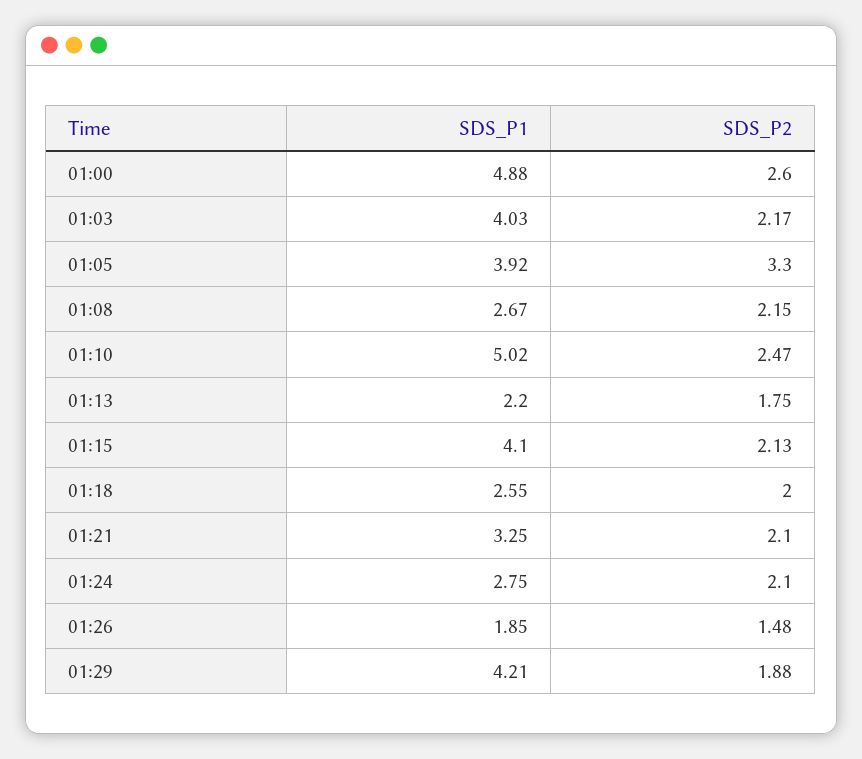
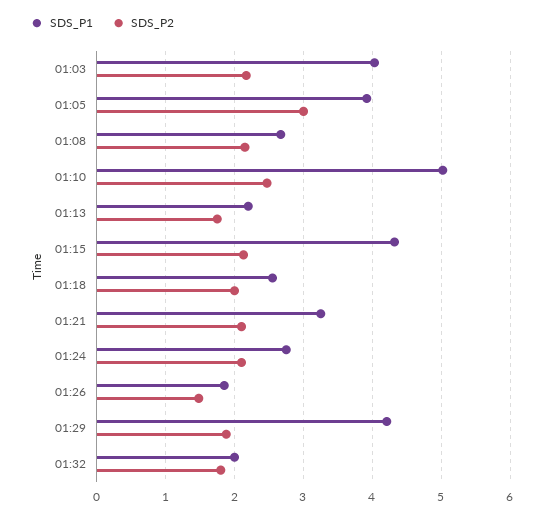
SDS_P1, 01:00: 4.88 -> none
SDS_P2, 01:00: 2.6 -> none
SDS_P2, 01:05: 3.3 -> 3
SDS_P1, 01:15: 4.1 -> 4.3
SDS_P1, 01:32: none -> 2
SDS_P2, 01:32: none -> 1.8

